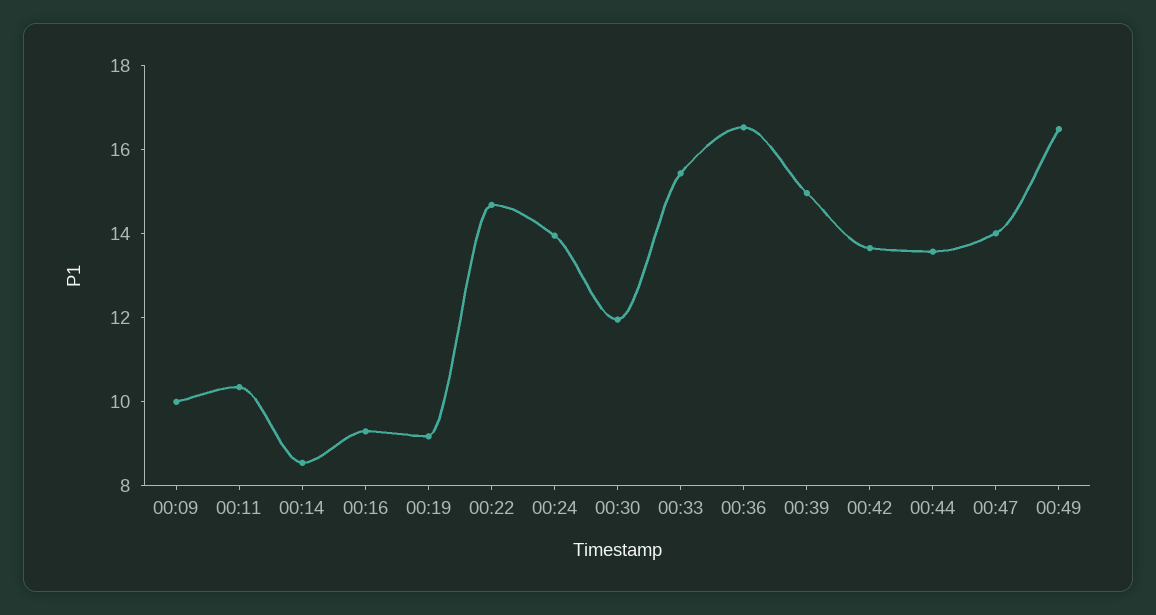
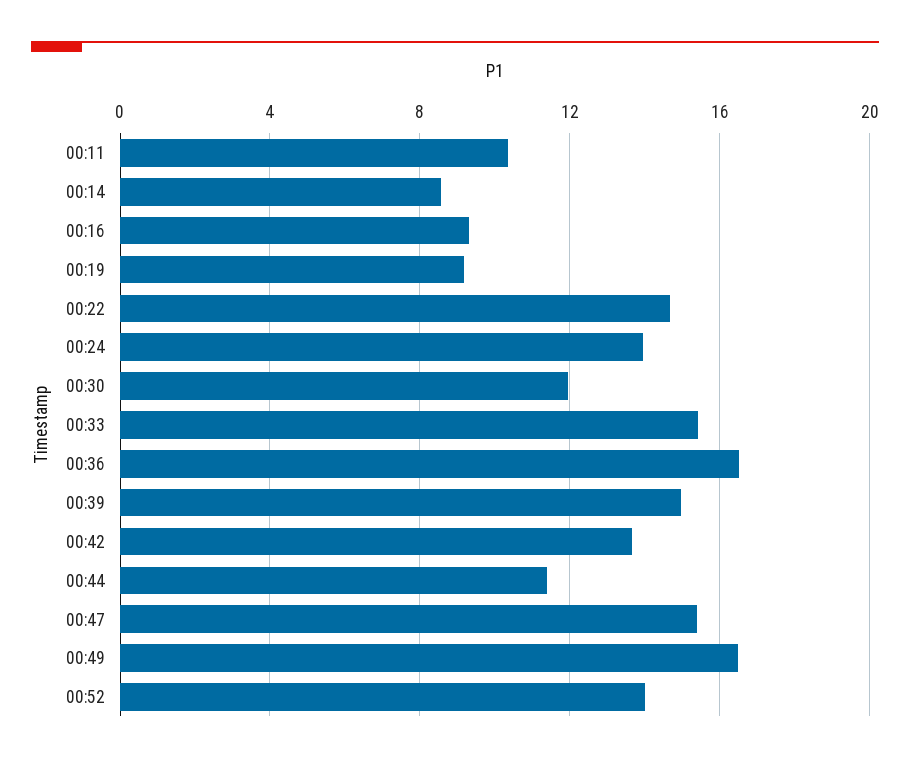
00:09: 10 -> none
00:44: 13.5 -> 11.5
00:47: 14 -> 15.5
00:52: none -> 14

